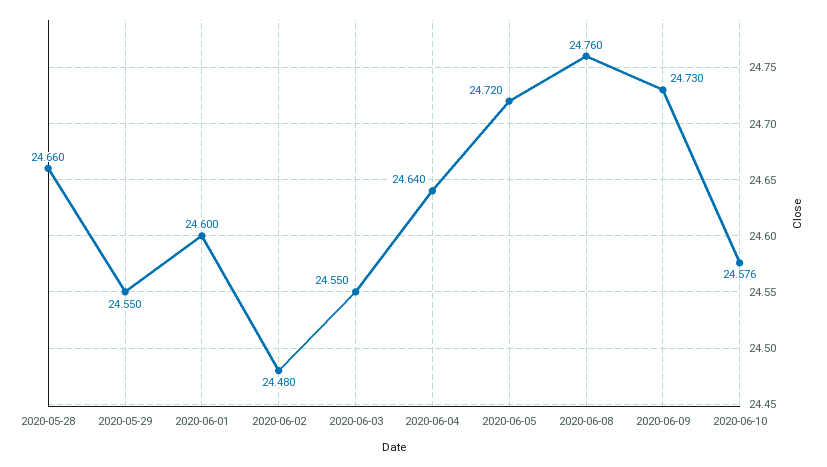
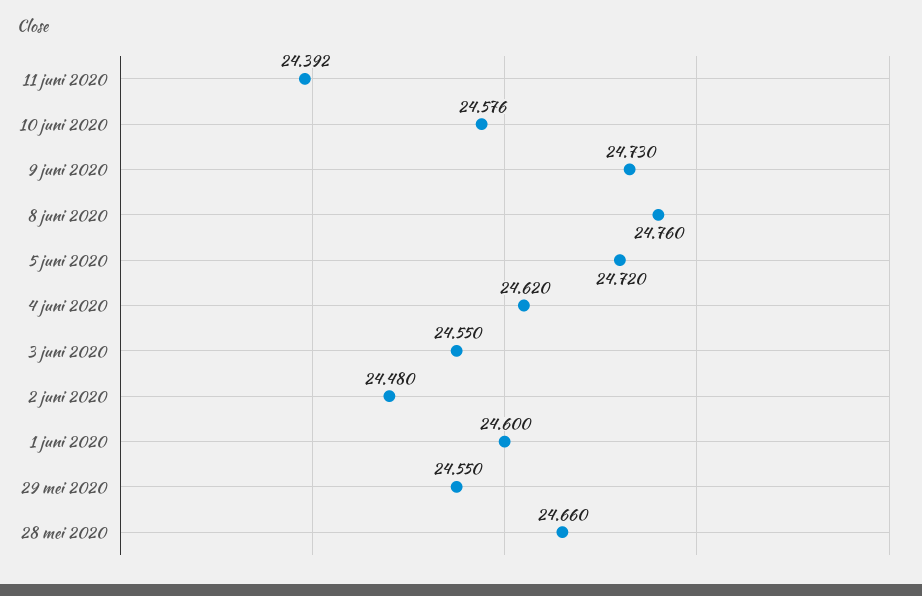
2020-06-04: 24.64 -> 24.62
11 juni 2020: none -> 24.392

